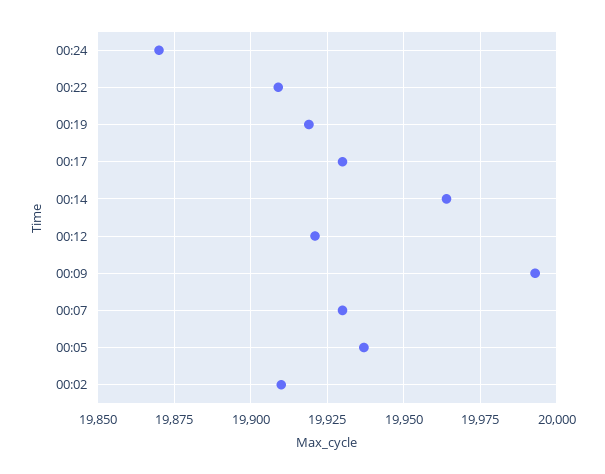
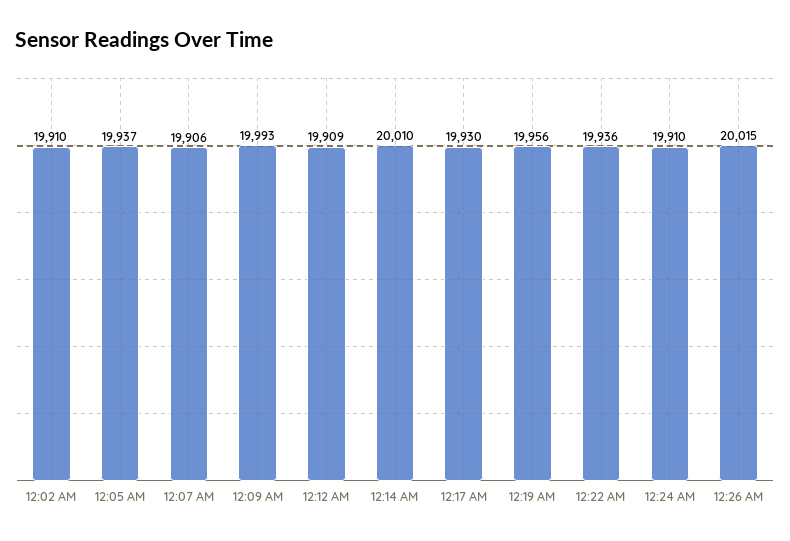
00:24: 19870 -> 19910
00:22: 19910 -> 19936
00:19: 19920 -> 19956
00:14: 19965 -> 20010
00:12: 19920 -> 19909
00:07: 19930 -> 19906
12:26 AM: none -> 20015

